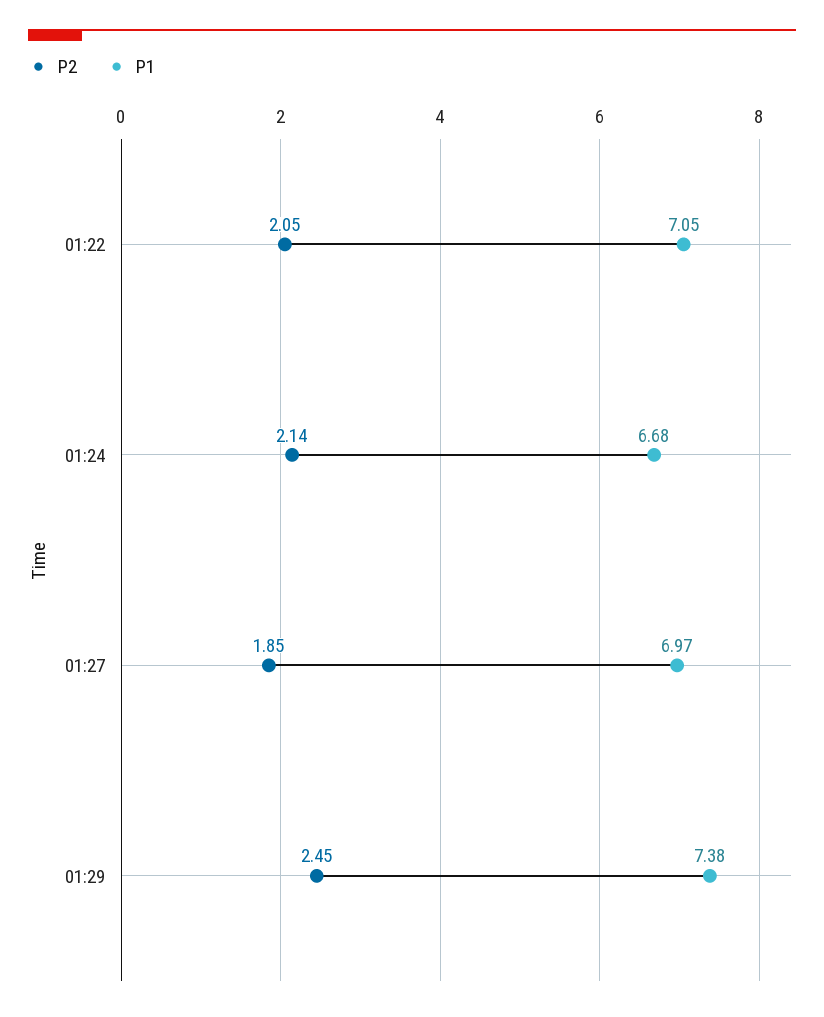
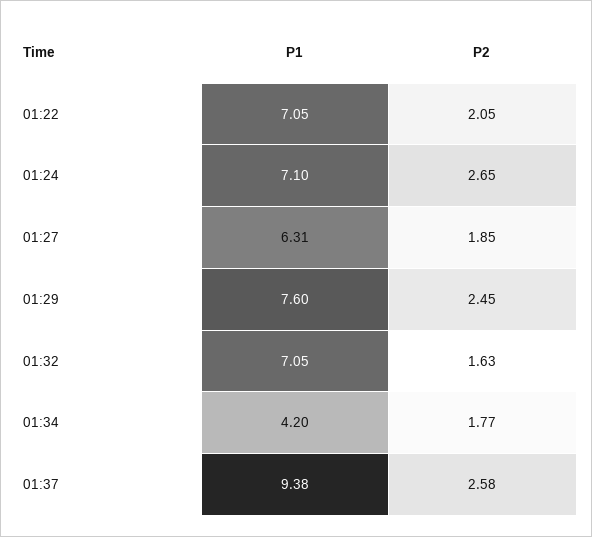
P2, 01:24: 2.14 -> 2.65
P1, 01:24: 6.68 -> 7.1
P1, 01:27: 6.97 -> 6.31
P1, 01:29: 7.38 -> 7.6
P1, 01:32: none -> 7.05
P2, 01:32: none -> 1.63
P1, 01:34: none -> 4.2
P2, 01:34: none -> 1.77
P1, 01:37: none -> 9.38
P2, 01:37: none -> 2.58

